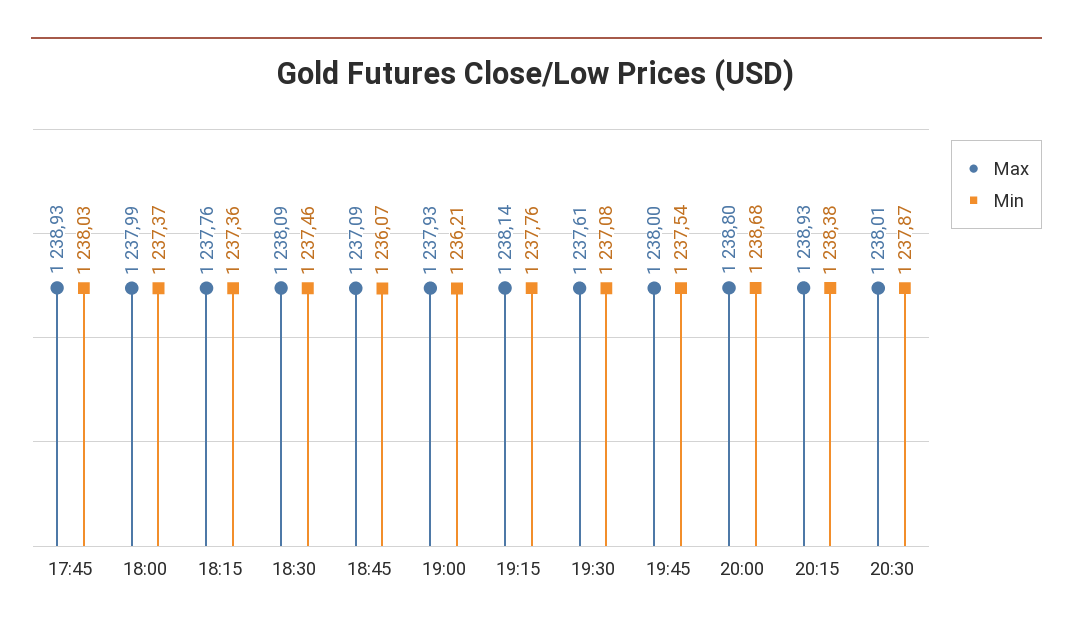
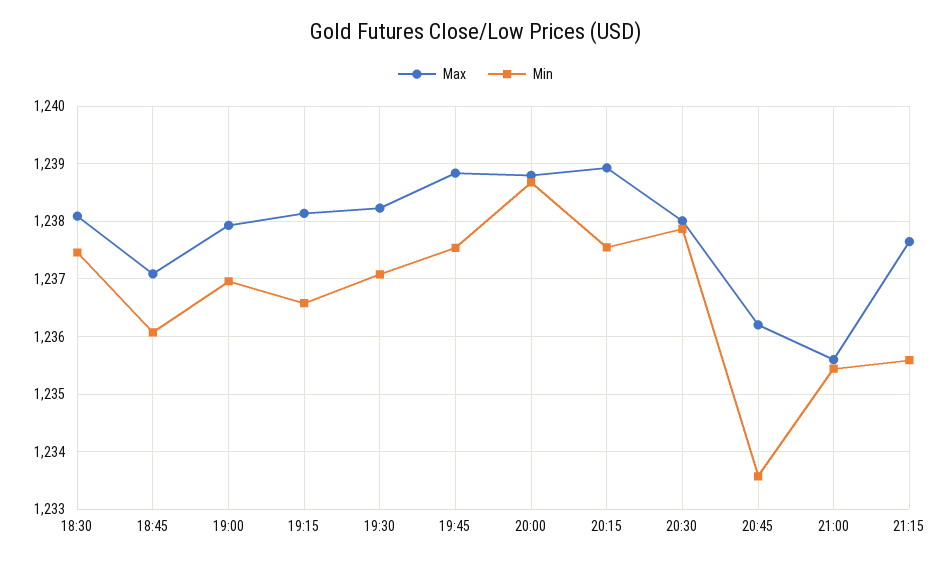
Max, 17:45: 1238.93 -> none
Min, 17:45: 1238.03 -> none
Max, 18:00: 1237.99 -> none
Min, 18:00: 1237.37 -> none
Max, 18:15: 1237.76 -> none
Min, 18:15: 1237.36 -> none
Min, 19:00: 1236.21 -> 1237
Min, 19:15: 1237.76 -> 1236.6
Max, 19:30: 1237.61 -> 1238.2
Max, 19:45: 1238 -> 1238.8
Min, 20:15: 1238.38 -> 1237.6
Max, 20:45: none -> 1236.2
Min, 20:45: none -> 1233.6
Max, 21:00: none -> 1235.6
Min, 21:00: none -> 1235.4
Max, 21:15: none -> 1237.6
Min, 21:15: none -> 1235.6

